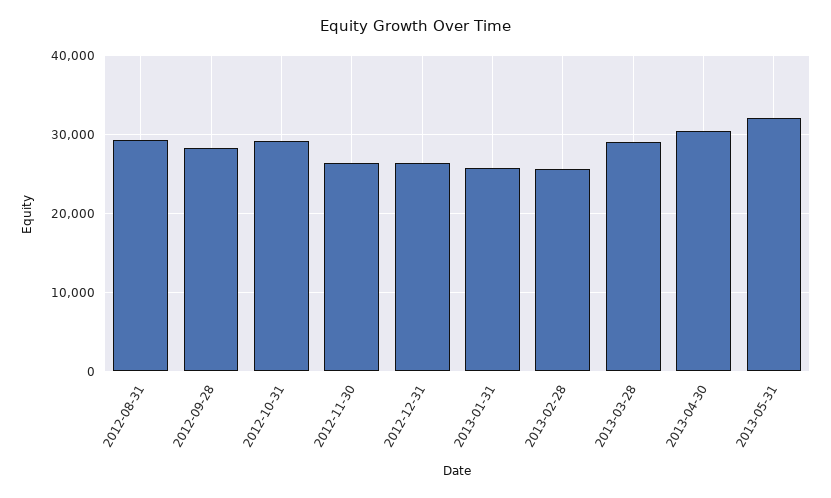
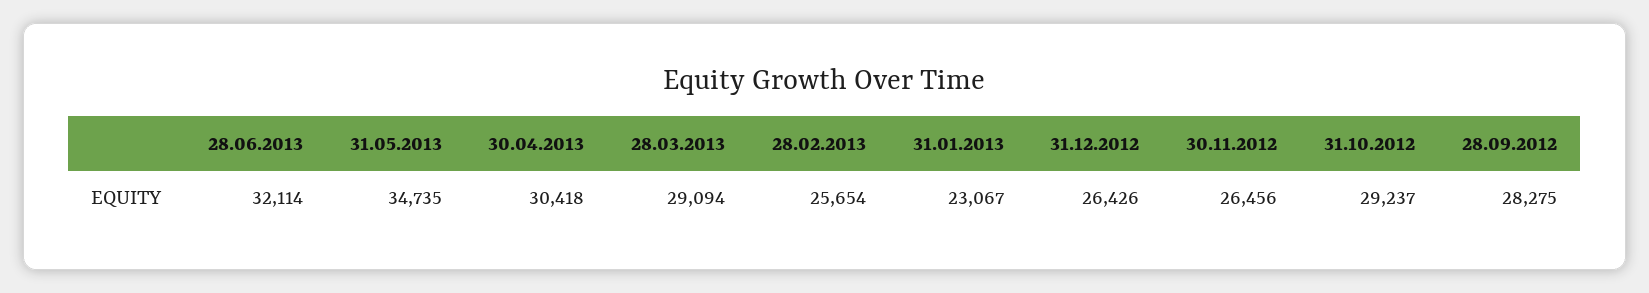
2012-08-31: 29000 -> none
2013-01-31: 26000 -> 23067
2013-05-31: 32000 -> 34735
28.06.2013: none -> 32114

